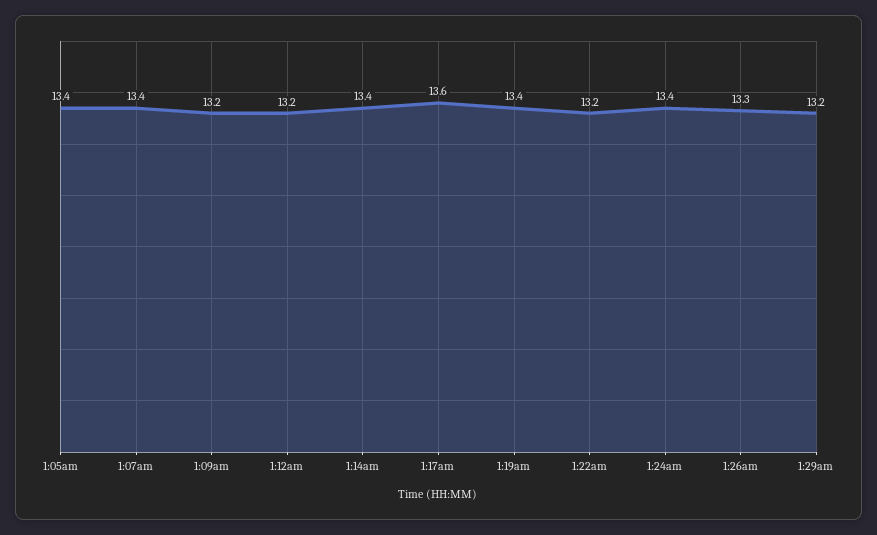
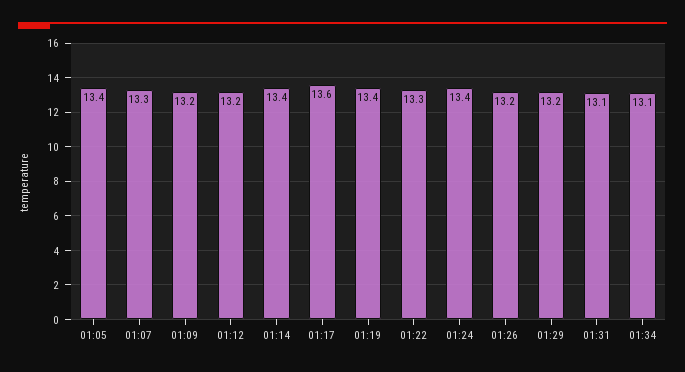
1:07am: 13.4 -> 13.3
1:22am: 13.2 -> 13.3
1:26am: 13.3 -> 13.2
01:31: none -> 13.1
01:34: none -> 13.1

